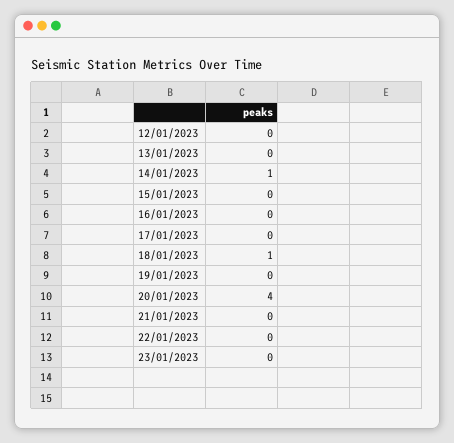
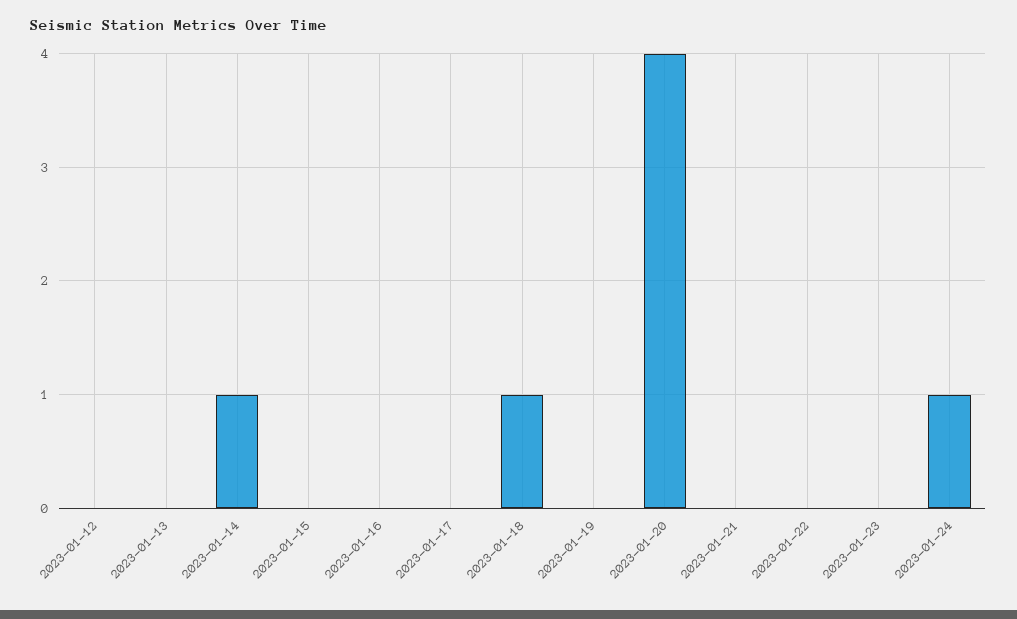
2023-01-24: none -> 1

